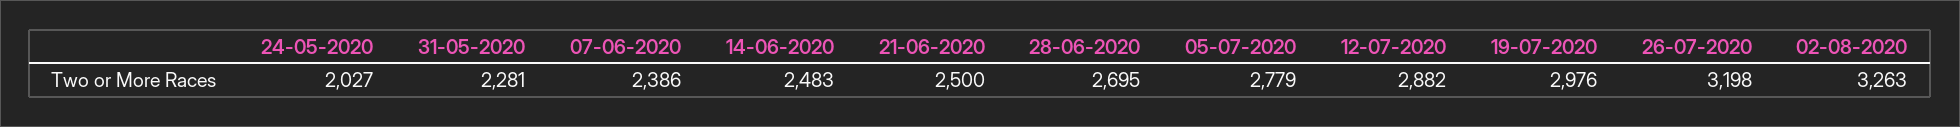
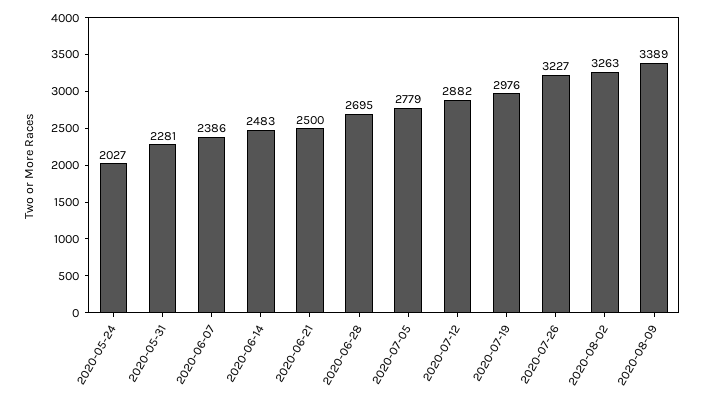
26-07-2020: 3198 -> 3227
2020-08-09: none -> 3389

